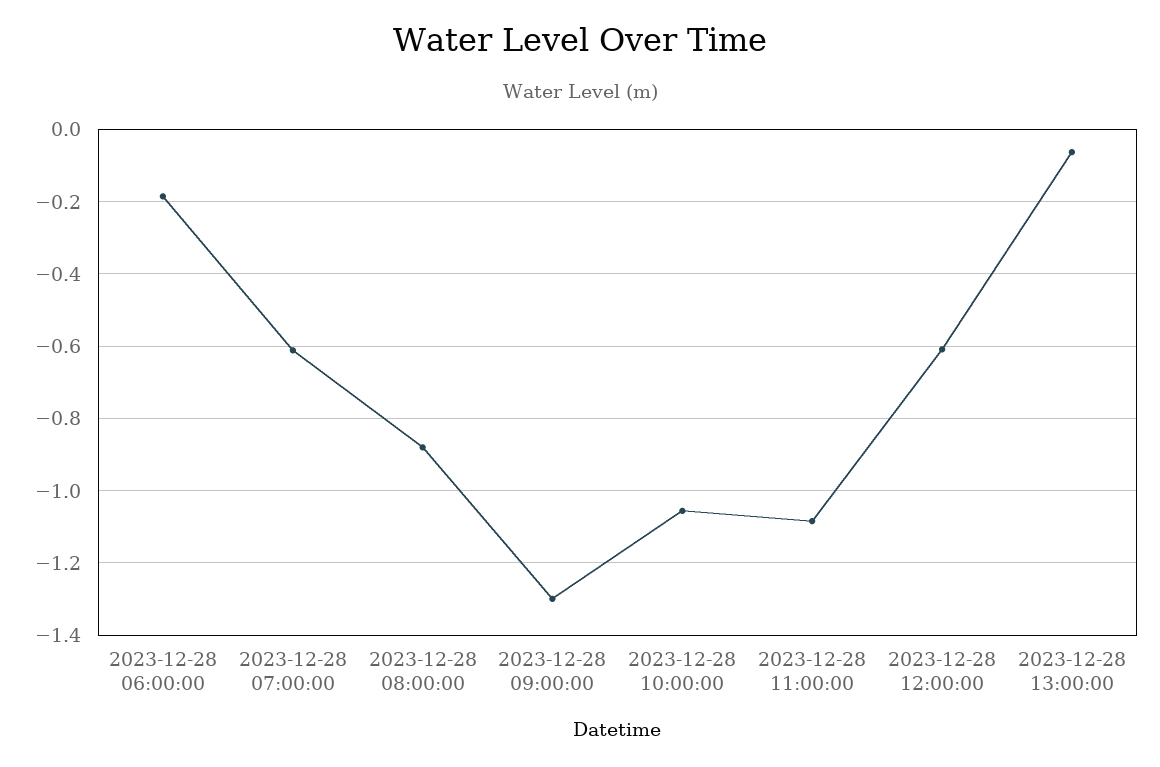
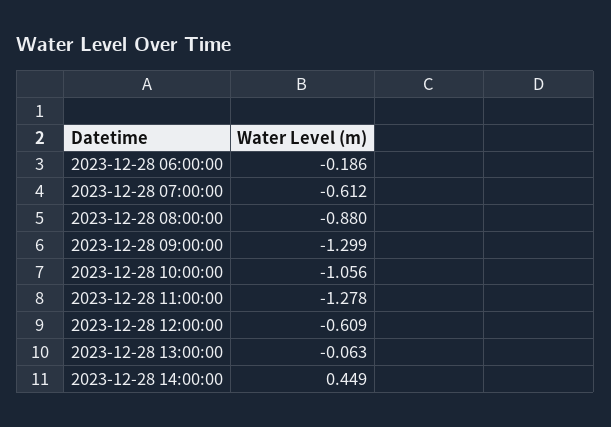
2023-12-28 11:00:00: -1.08 -> -1.278
2023-12-28 14:00:00: none -> 0.449

